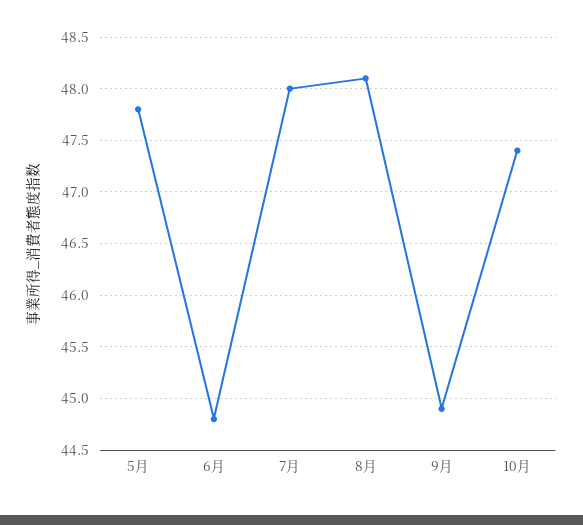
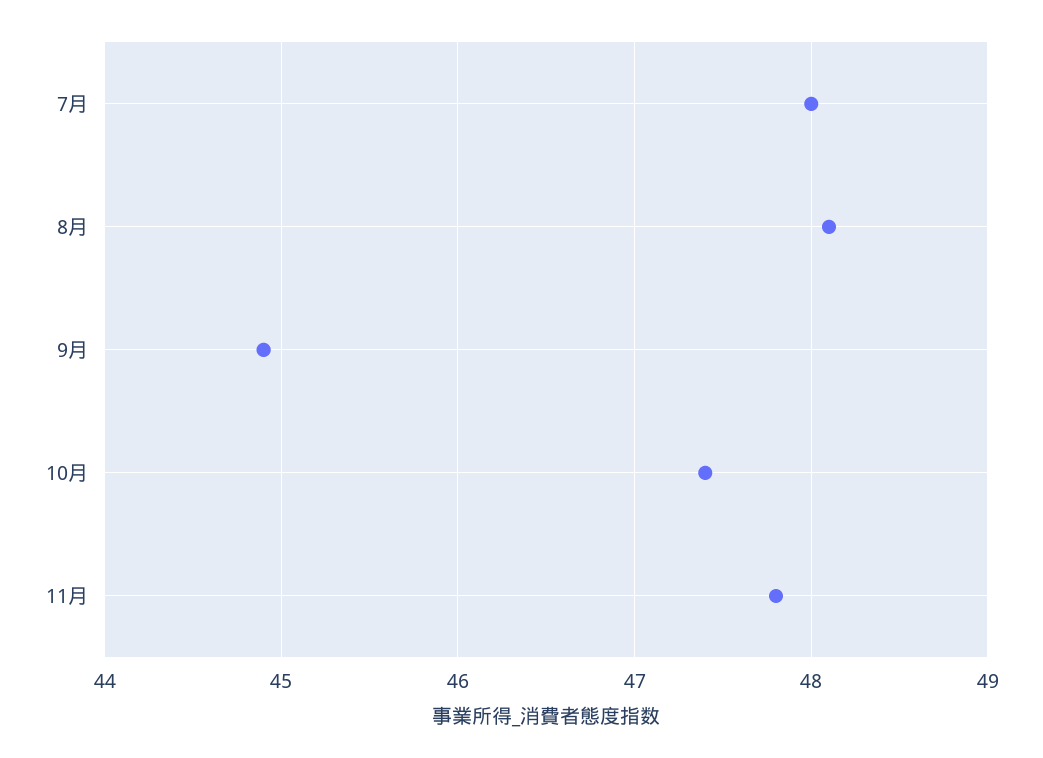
5月: 47.8 -> none
6月: 44.8 -> none
11月: none -> 47.8

